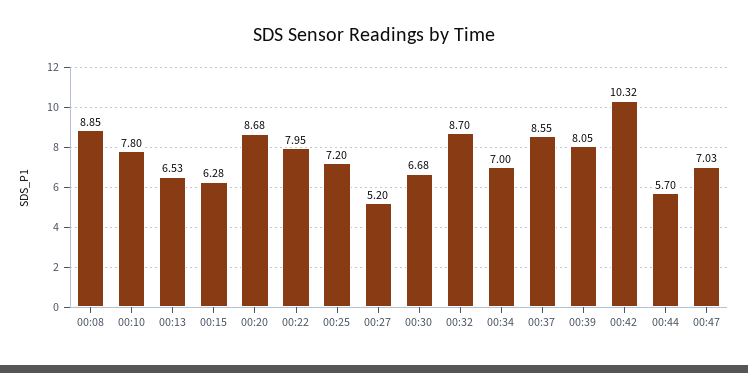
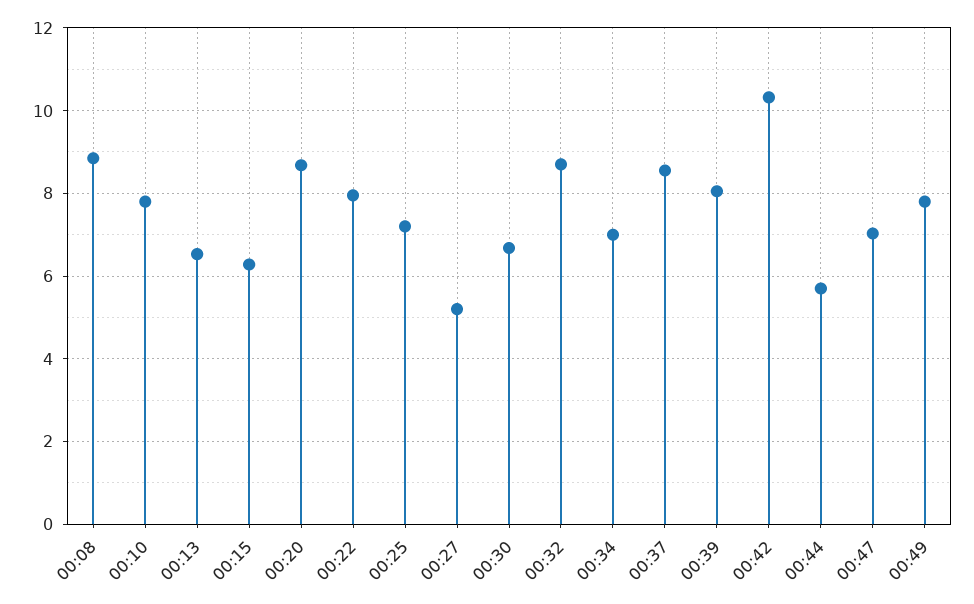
00:49: none -> 7.8

